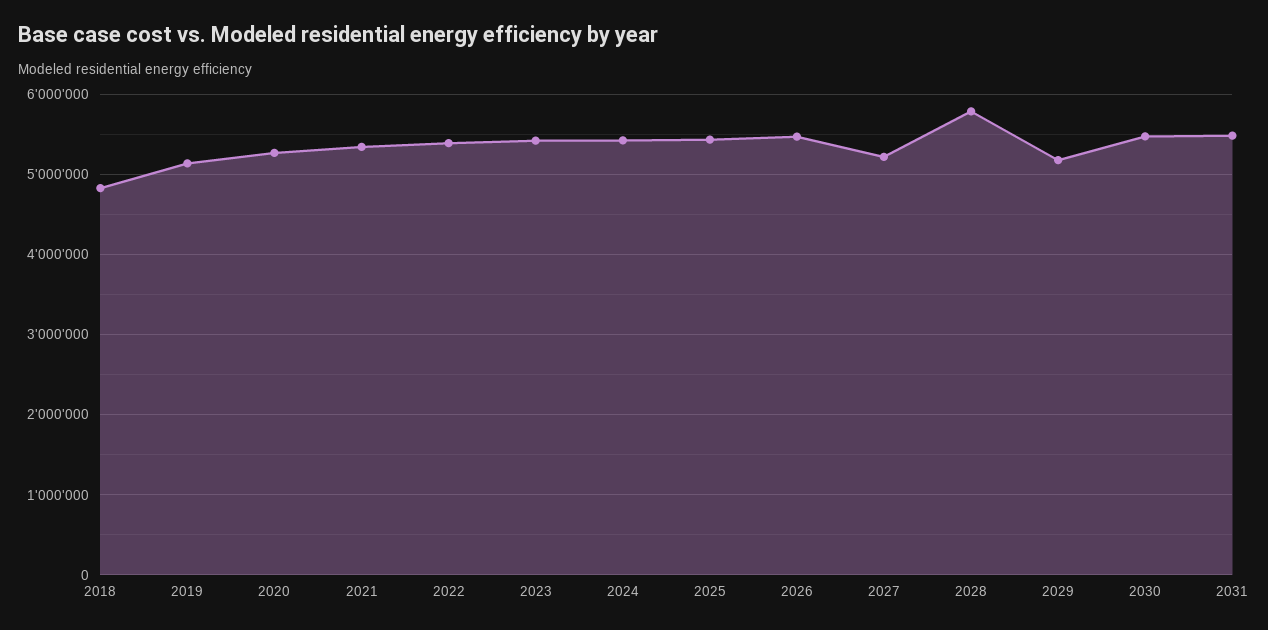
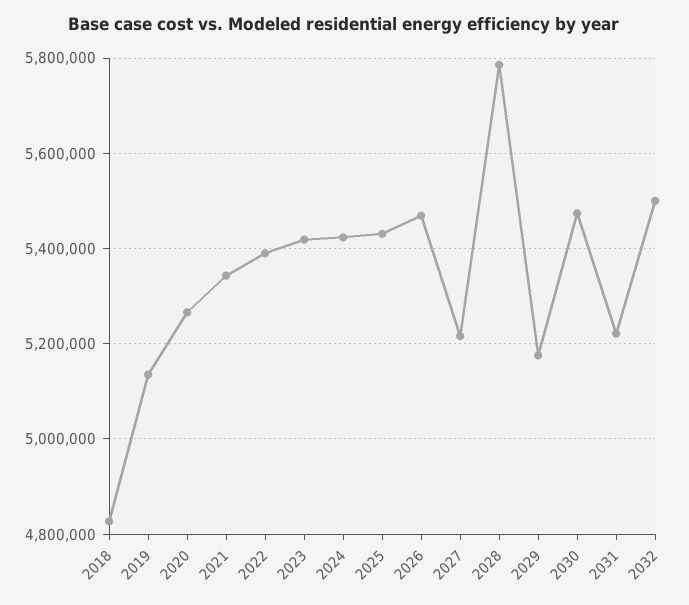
2031: 5500000 -> 5220000
2032: none -> 5500000

